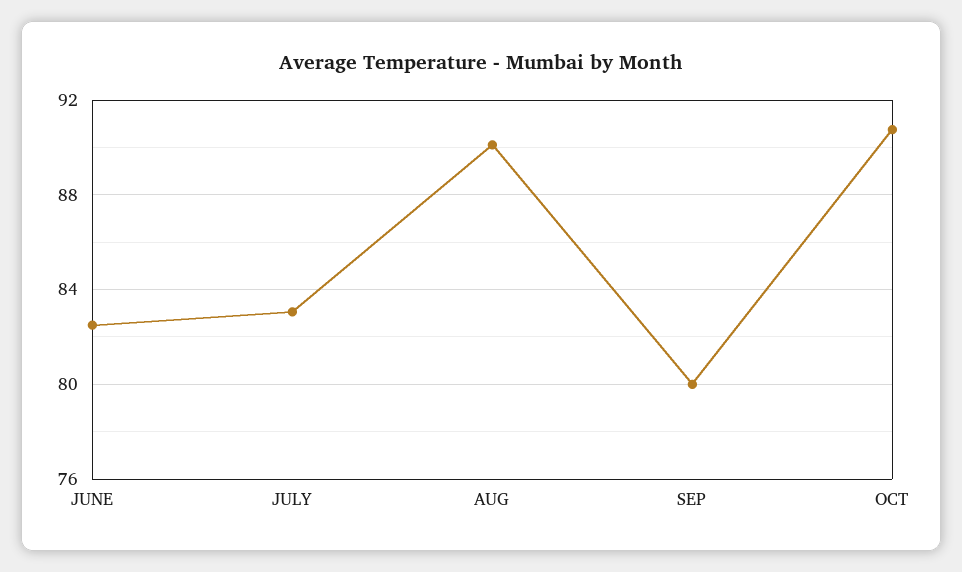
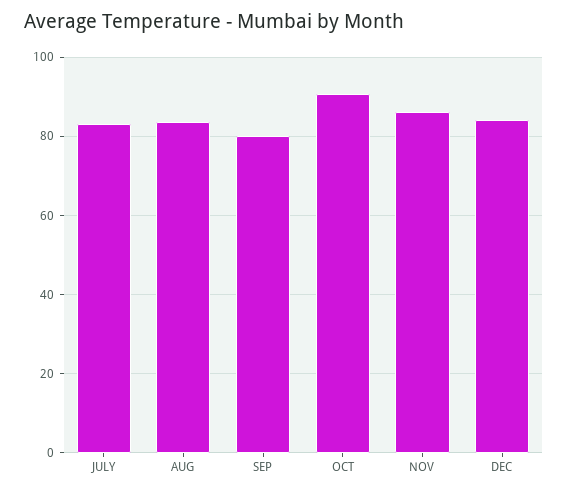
JUNE: 82.5 -> none
AUG: 90 -> 84
NOV: none -> 86
DEC: none -> 84

